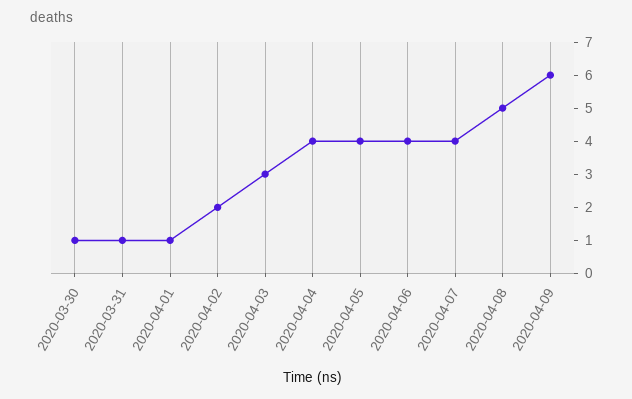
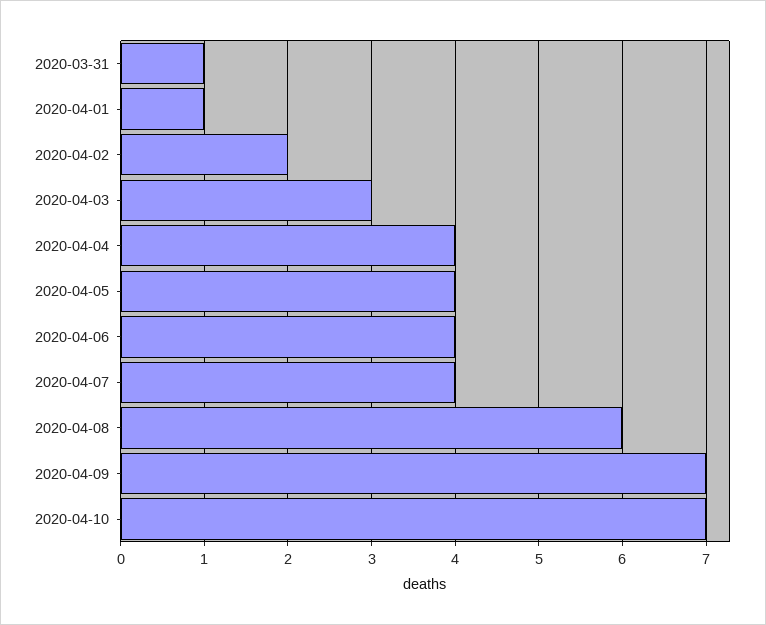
2020-03-30: 1 -> none
2020-04-08: 5 -> 6
2020-04-09: 6 -> 7
2020-04-10: none -> 7

